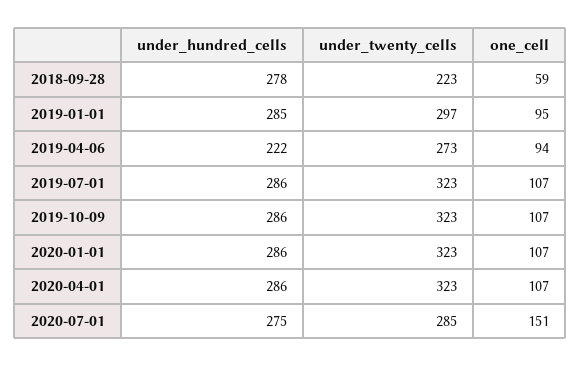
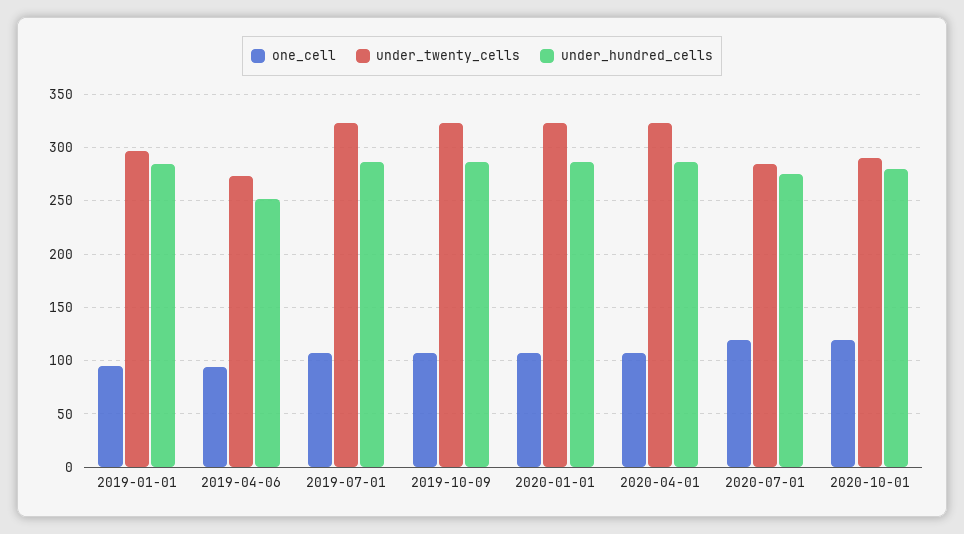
under_hundred_cells, 2018-09-28: 278 -> none
under_twenty_cells, 2018-09-28: 223 -> none
one_cell, 2018-09-28: 59 -> none
under_hundred_cells, 2019-04-06: 222 -> 250
one_cell, 2020-07-01: 151 -> 120
one_cell, 2020-10-01: none -> 120
under_twenty_cells, 2020-10-01: none -> 290
under_hundred_cells, 2020-10-01: none -> 280

